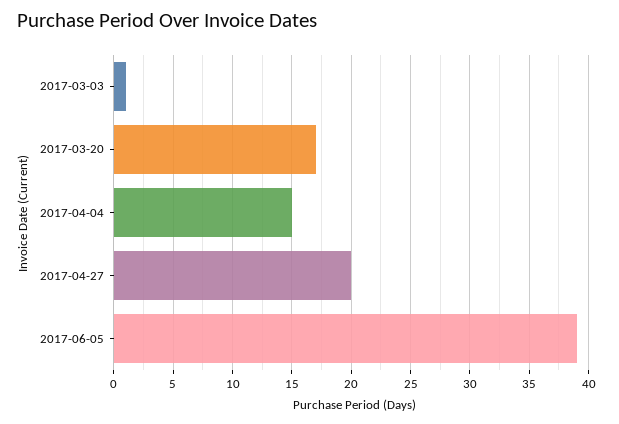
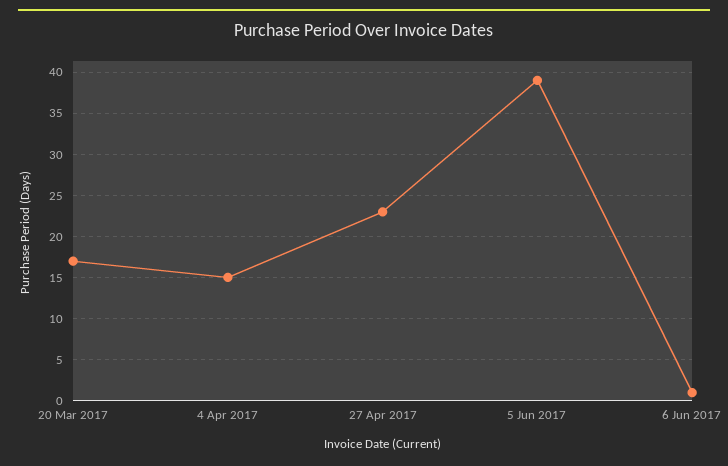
2017-03-03: 1 -> none
2017-04-27: 20 -> 23
6 Jun 2017: none -> 1

